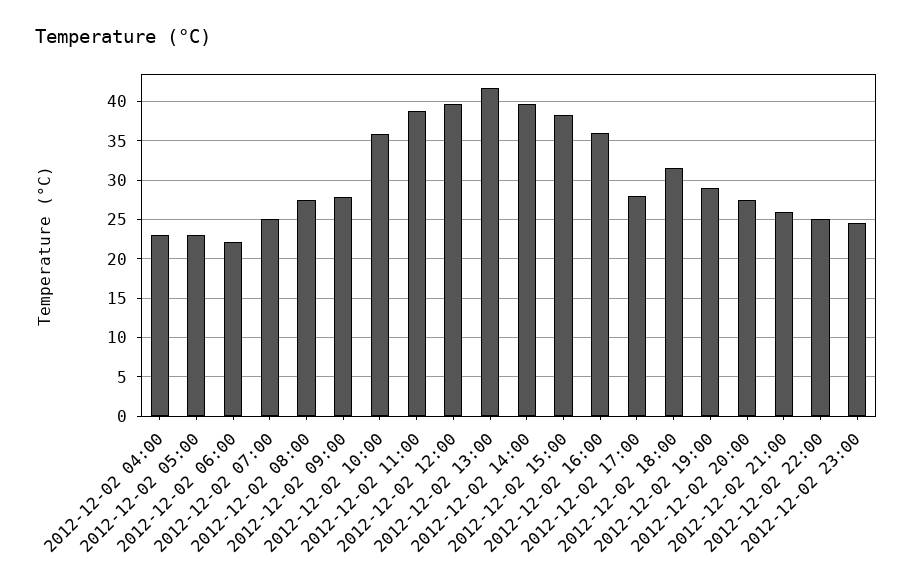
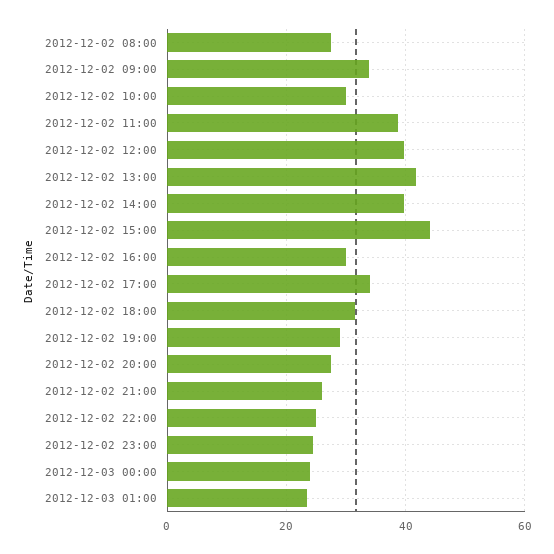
2012-12-02 04:00: 23 -> none
2012-12-02 05:00: 23 -> none
2012-12-02 06:00: 22 -> none
2012-12-02 07:00: 25 -> none
2012-12-02 09:00: 28 -> 34
2012-12-02 10:00: 36 -> 30
2012-12-02 15:00: 38 -> 44
2012-12-02 16:00: 36 -> 30
2012-12-02 17:00: 28 -> 34
2012-12-03 00:00: none -> 24
2012-12-03 01:00: none -> 24

